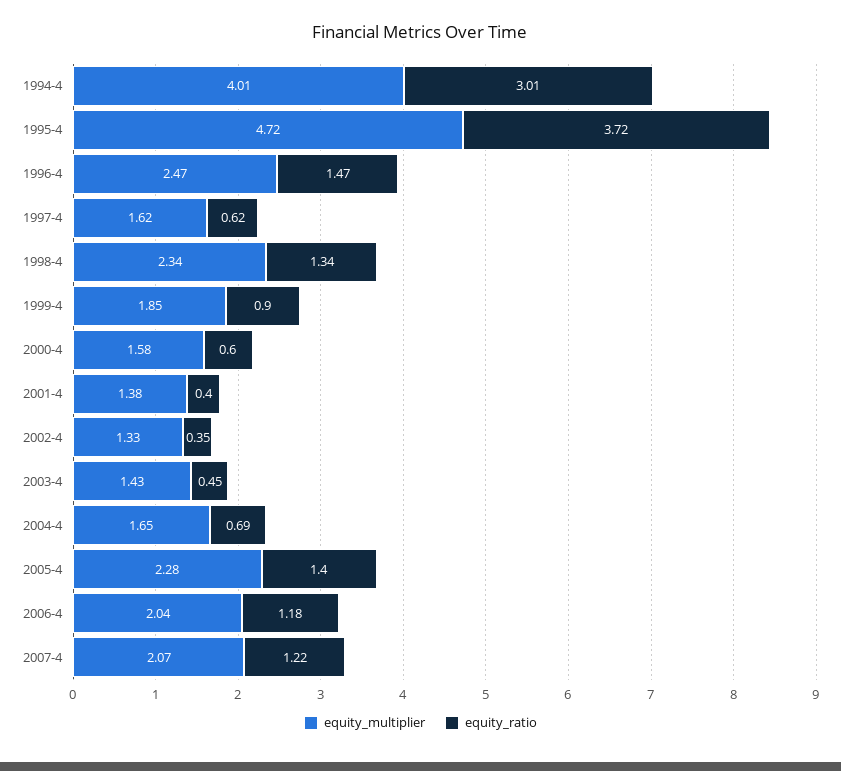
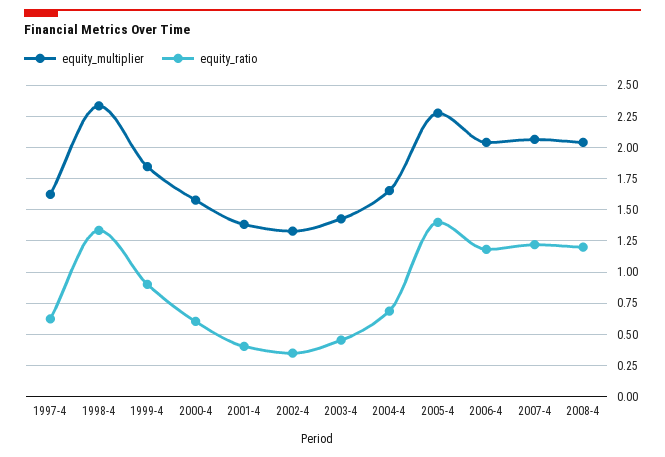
equity_multiplier, 1994-4: 4.01 -> none
equity_ratio, 1994-4: 3.01 -> none
equity_multiplier, 1995-4: 4.72 -> none
equity_ratio, 1995-4: 3.72 -> none
equity_multiplier, 1996-4: 2.47 -> none
equity_ratio, 1996-4: 1.47 -> none
equity_multiplier, 2008-4: none -> 2.05
equity_ratio, 2008-4: none -> 1.2

